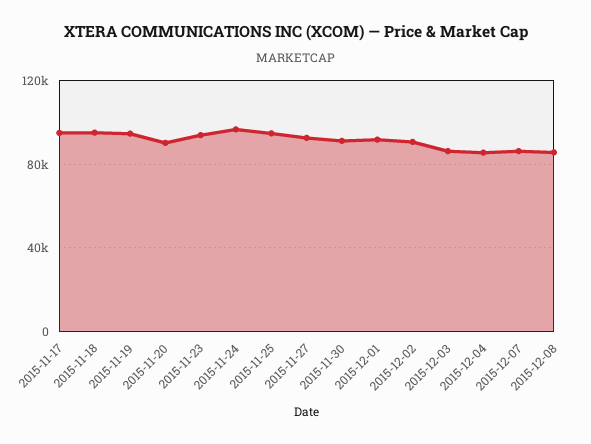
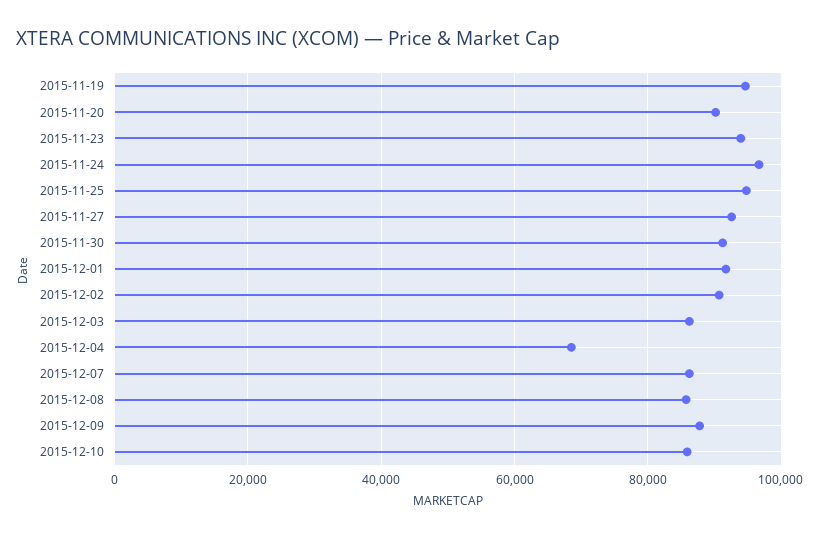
2015-11-17: 95000 -> none
2015-11-18: 95000 -> none
2015-12-04: 85000 -> 68000
2015-12-09: none -> 88000
2015-12-10: none -> 86000

